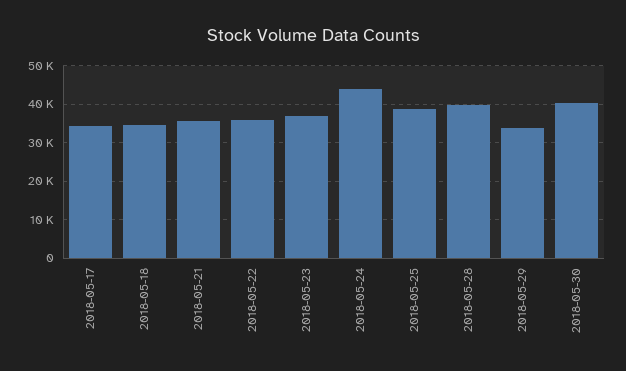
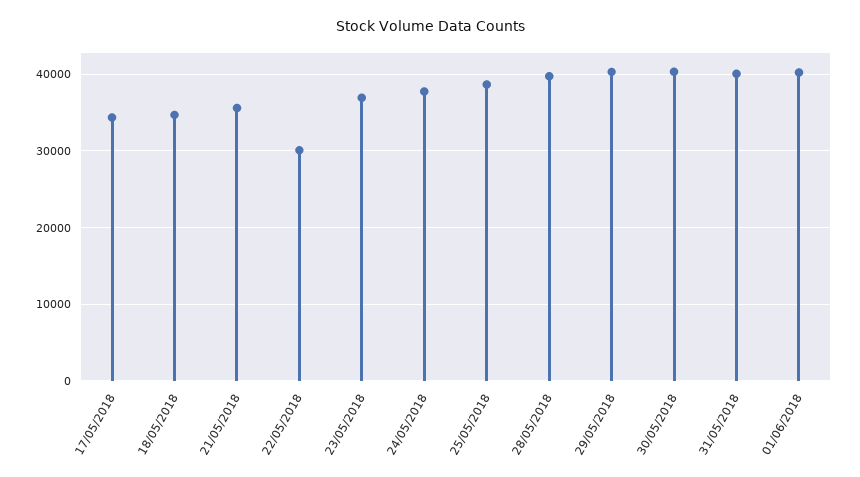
2018-05-22: 36000 -> 30000
2018-05-24: 44000 -> 38000
2018-05-29: 34000 -> 40000
31/05/2018: none -> 40000
01/06/2018: none -> 40000

